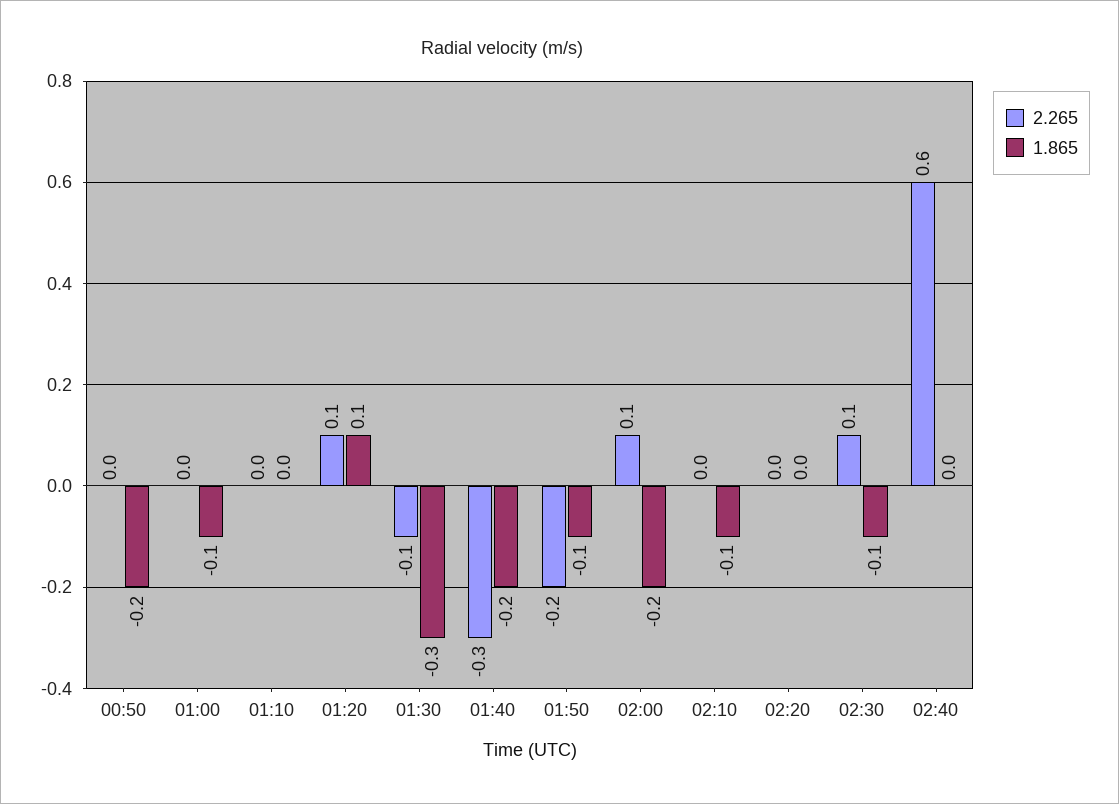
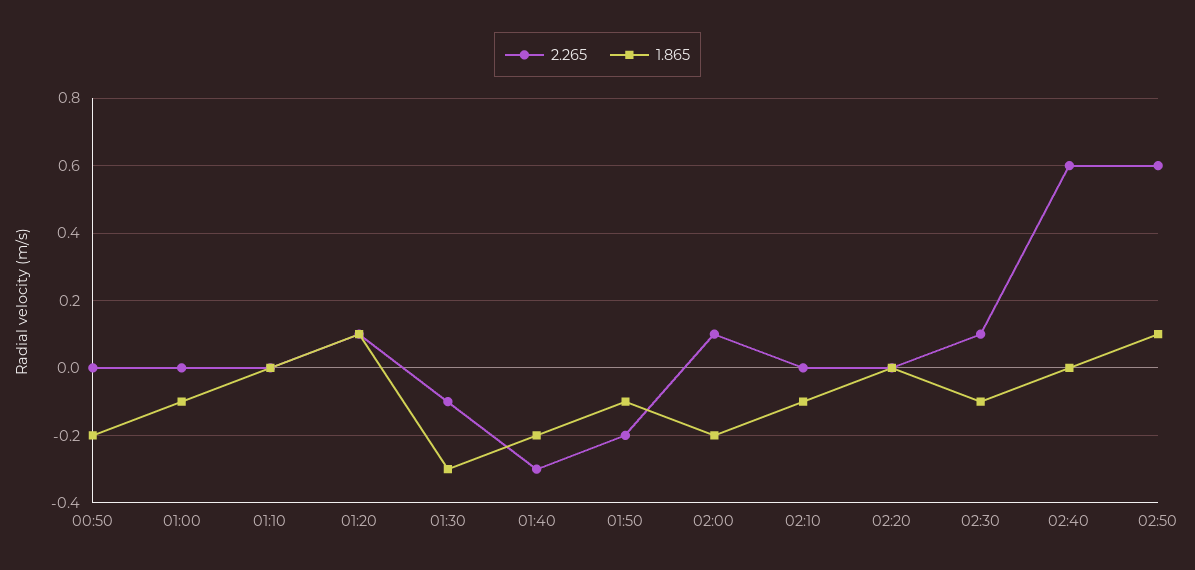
2.265, 02:50: none -> 0.6
1.865, 02:50: none -> 0.1

